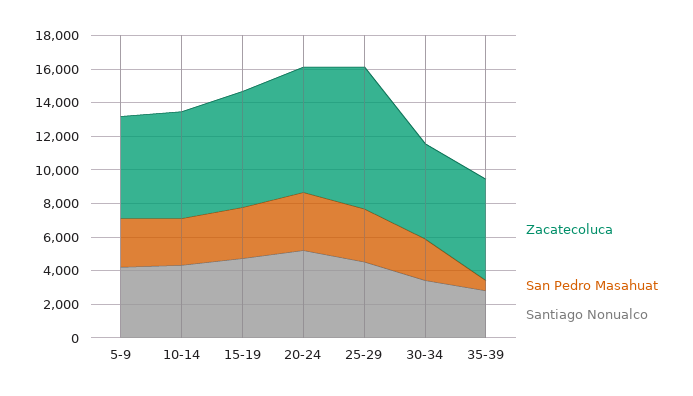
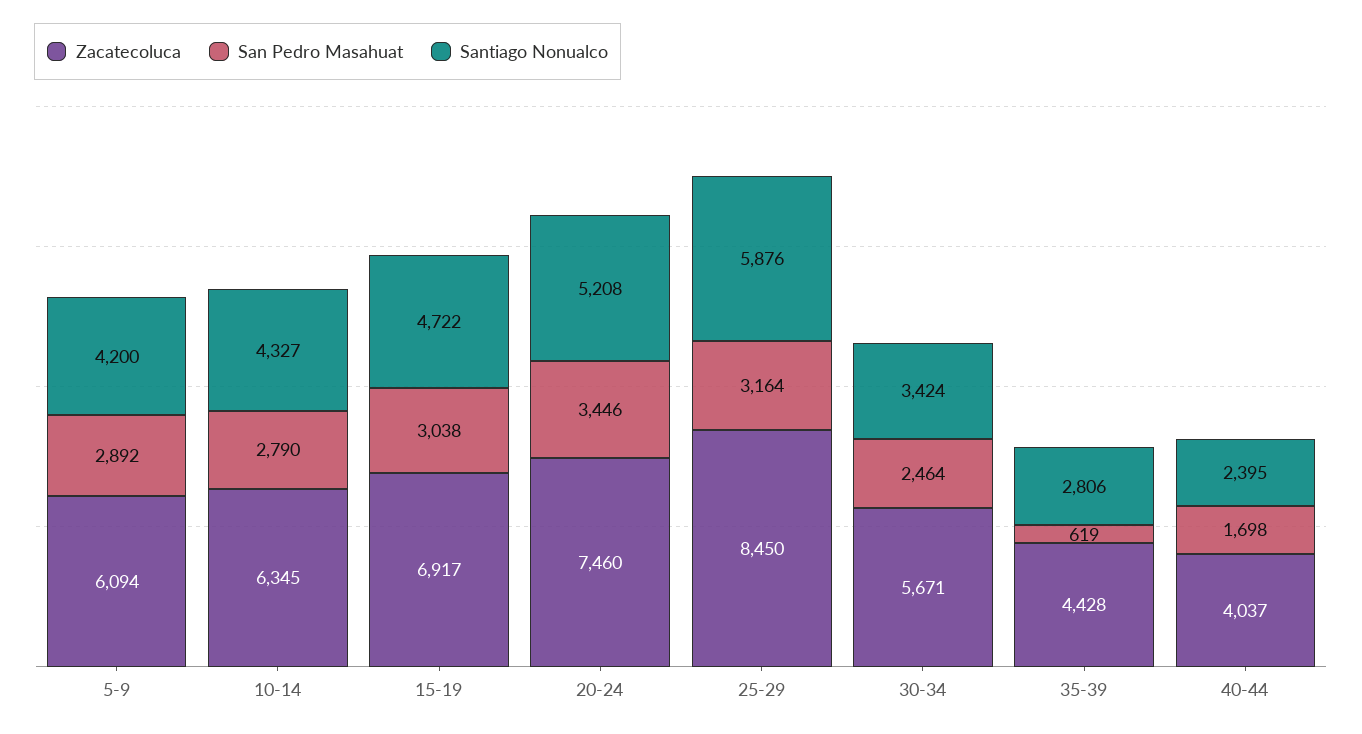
Santiago Nonualco, 25-29: 4500 -> 5876
Zacatecoluca, 35-39: 6000 -> 4428
Zacatecoluca, 40-44: none -> 4037
San Pedro Masahuat, 40-44: none -> 1698
Santiago Nonualco, 40-44: none -> 2395

